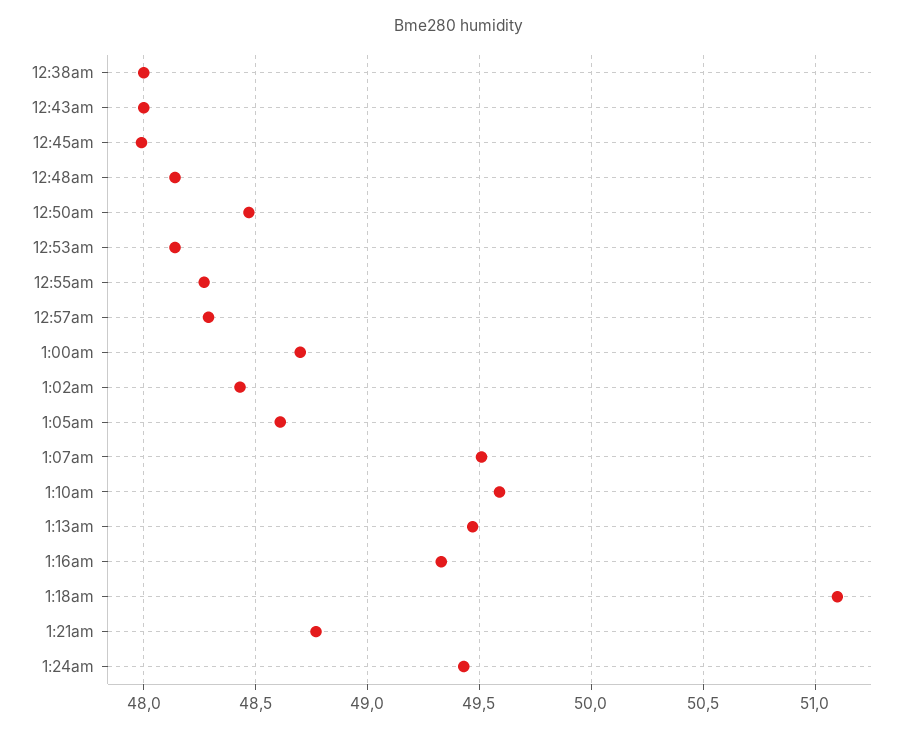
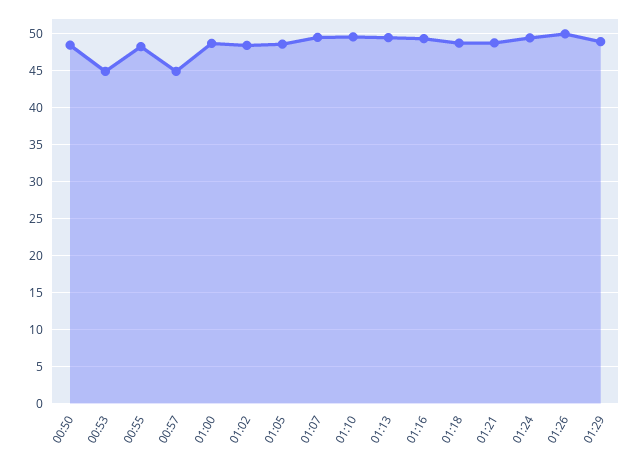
12:38am: 48 -> none
12:43am: 48 -> none
12:45am: 48 -> none
12:48am: 48.15 -> none
12:53am: 48.15 -> 45
12:57am: 48.3 -> 45
1:18am: 51.1 -> 49
01:26: none -> 50
01:29: none -> 49

